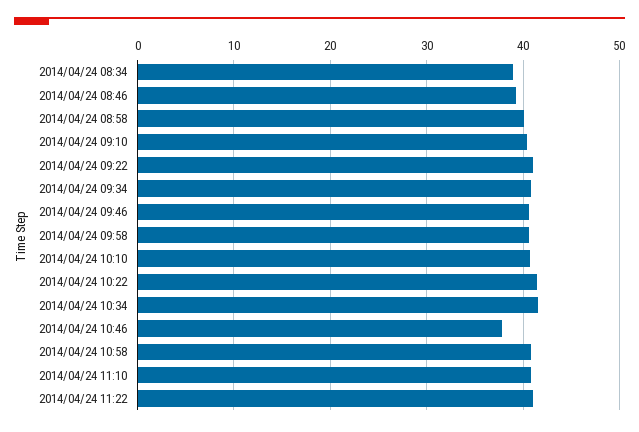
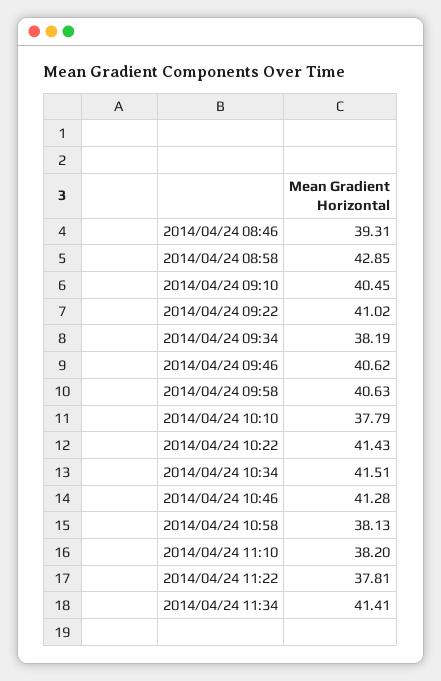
2014/04/24 08:34: 39 -> none
2014/04/24 08:58: 40 -> 42.85
2014/04/24 09:34: 41 -> 38.19
2014/04/24 10:10: 41 -> 37.79
2014/04/24 10:46: 38 -> 41.28
2014/04/24 10:58: 41 -> 38.13
2014/04/24 11:10: 41 -> 38.2
2014/04/24 11:22: 41 -> 37.81
2014/04/24 11:34: none -> 41.41

